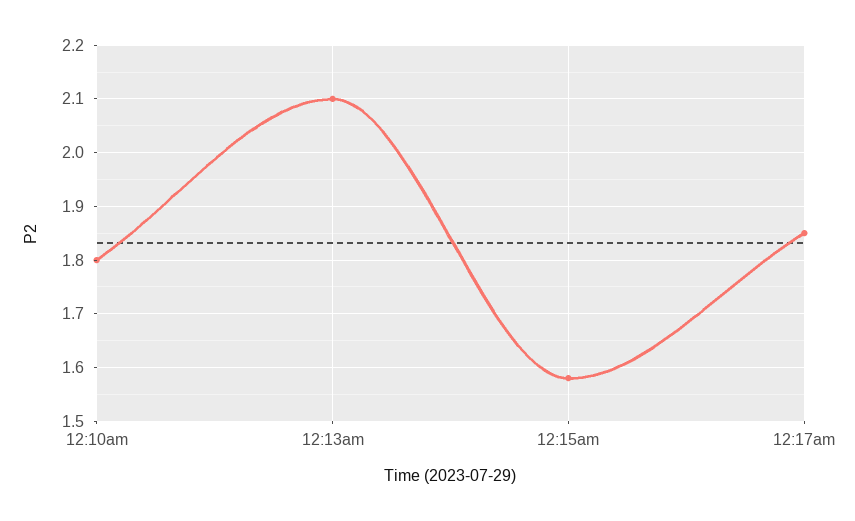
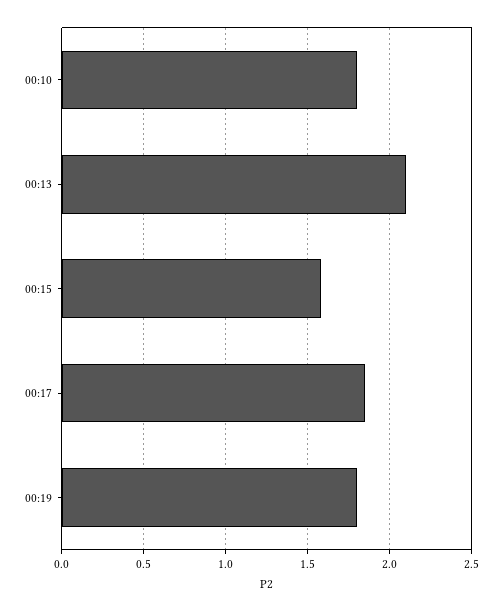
00:19: none -> 1.8

